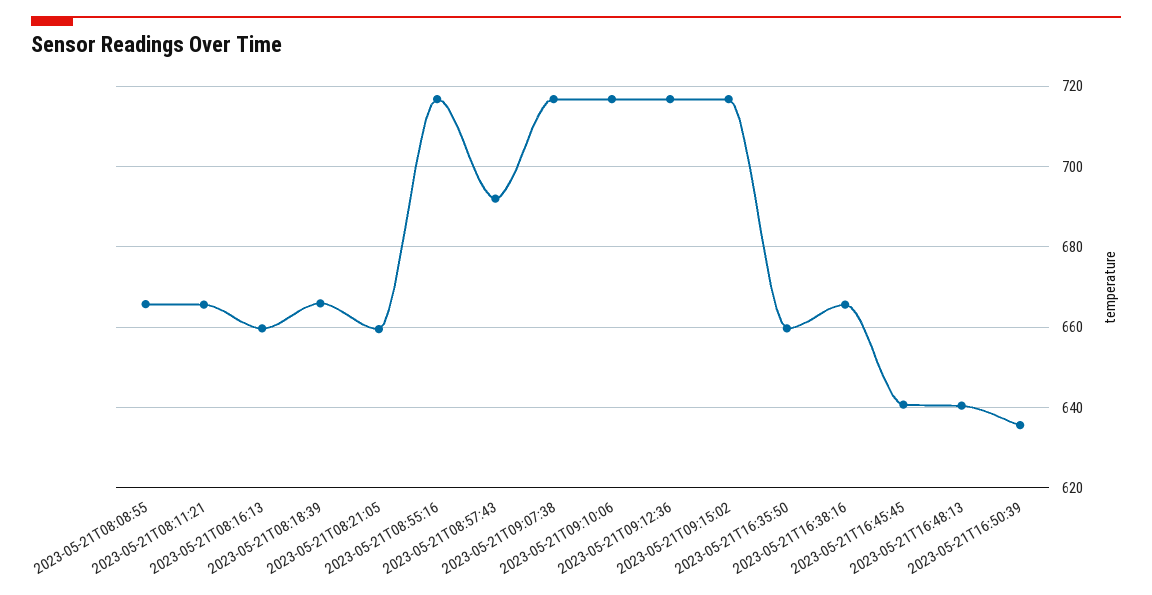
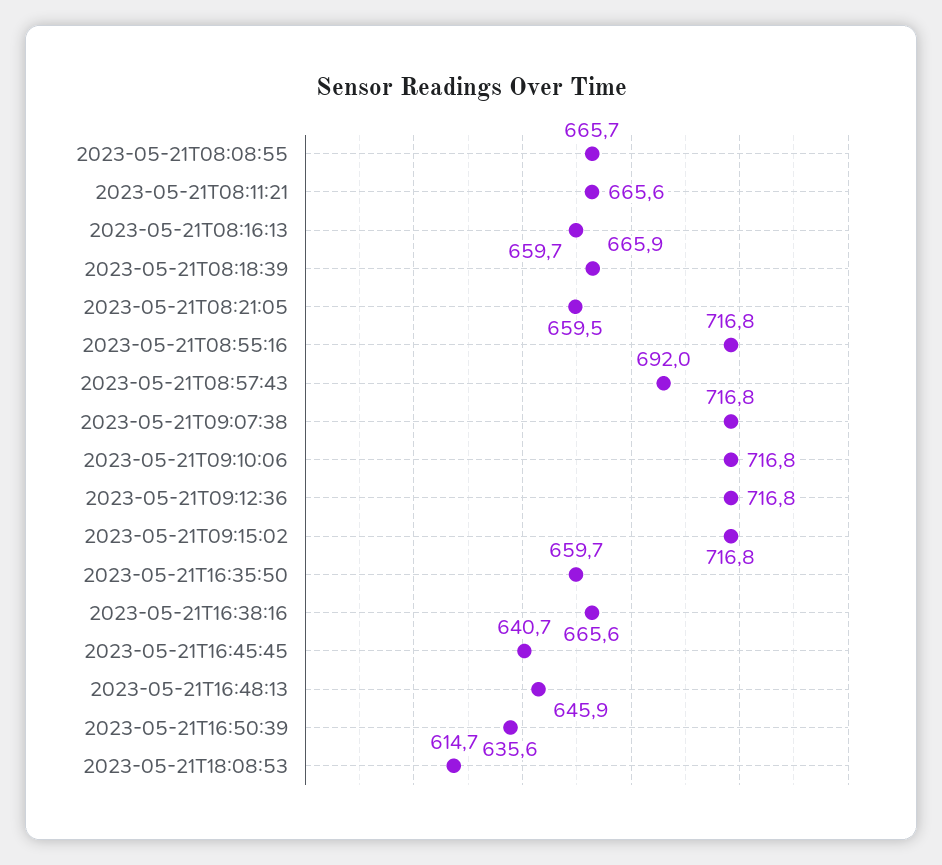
2023-05-21T16:48:13: 640 -> 645.9
2023-05-21T18:08:53: none -> 614.7

